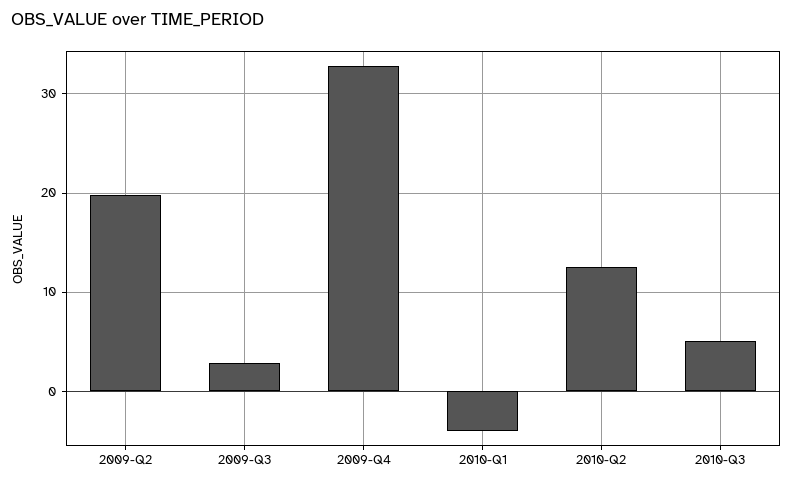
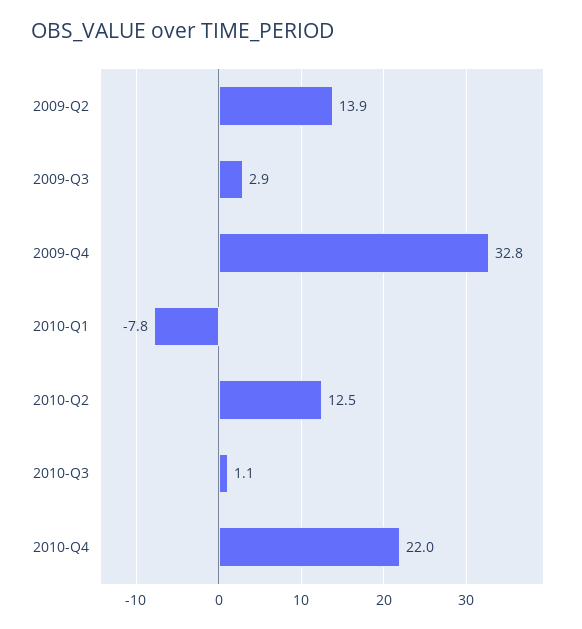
2009-Q2: 20 -> 13.9
2010-Q1: -4 -> -7.8
2010-Q3: 5 -> 1.1
2010-Q4: none -> 22

